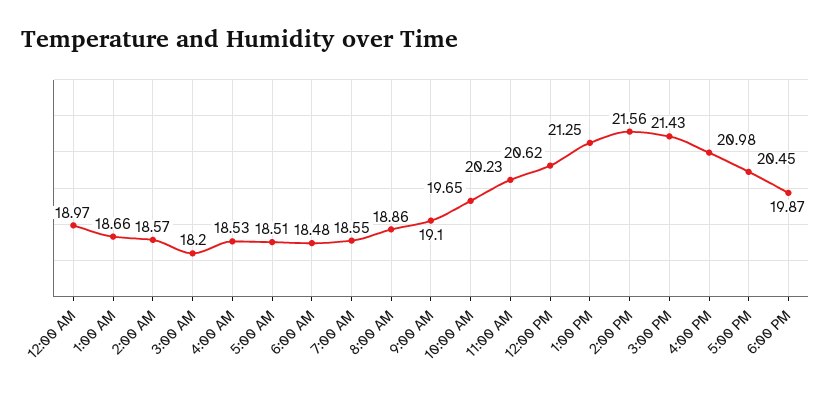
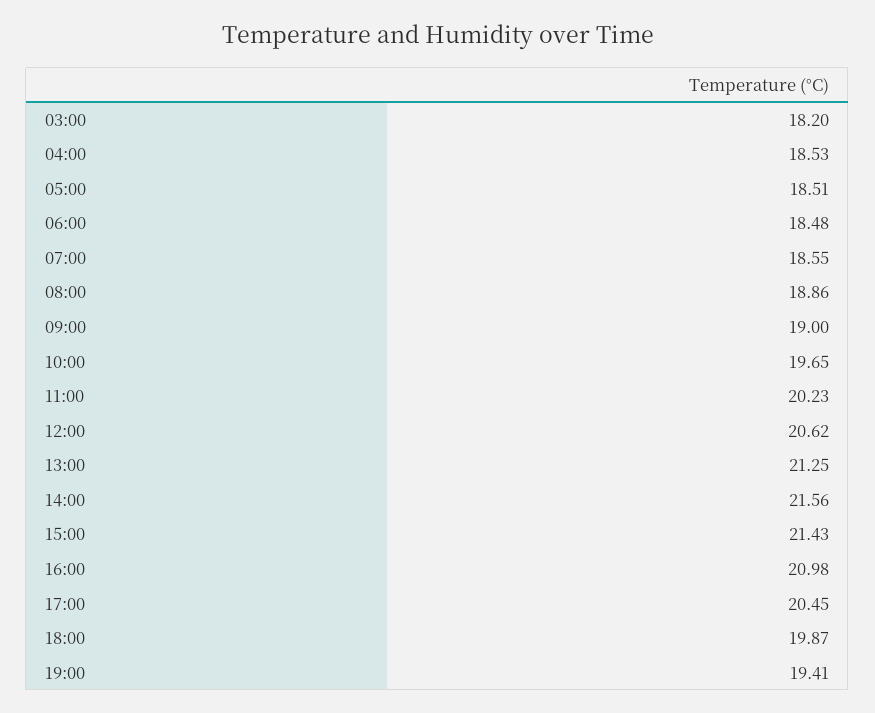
12:00 AM: 18.97 -> none
1:00 AM: 18.66 -> none
2:00 AM: 18.57 -> none
9:00 AM: 19.1 -> 19
19:00: none -> 19.41

